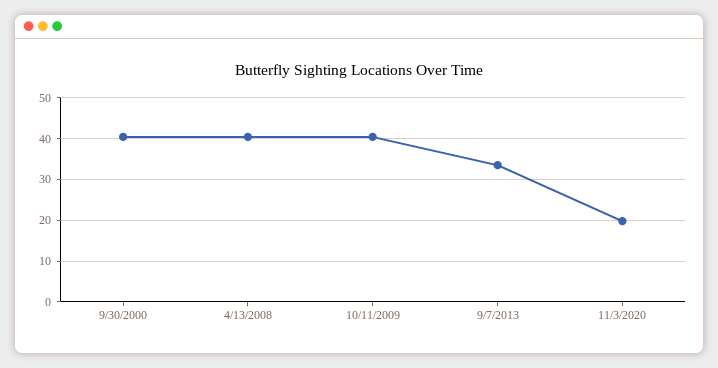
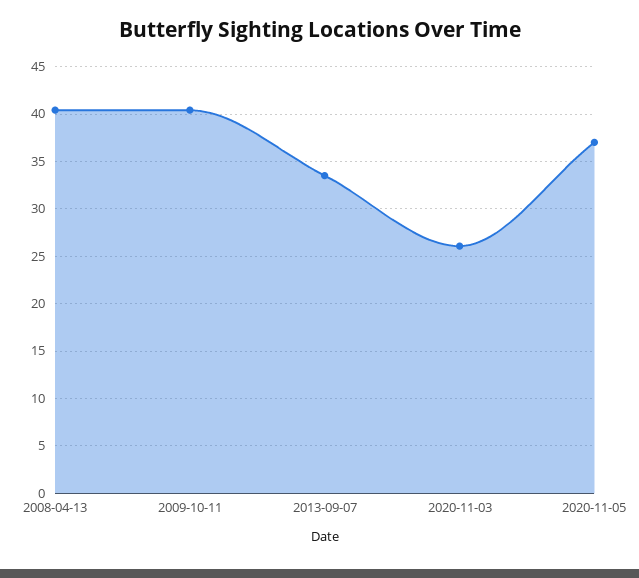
9/30/2000: 40 -> none
11/3/2020: 20 -> 26
2020-11-05: none -> 37

